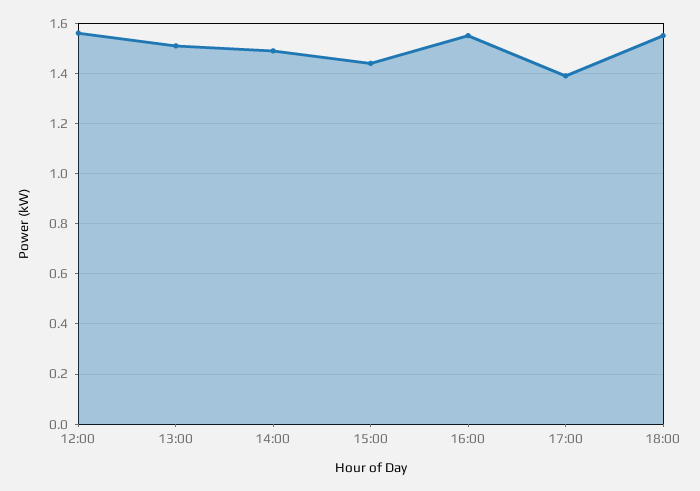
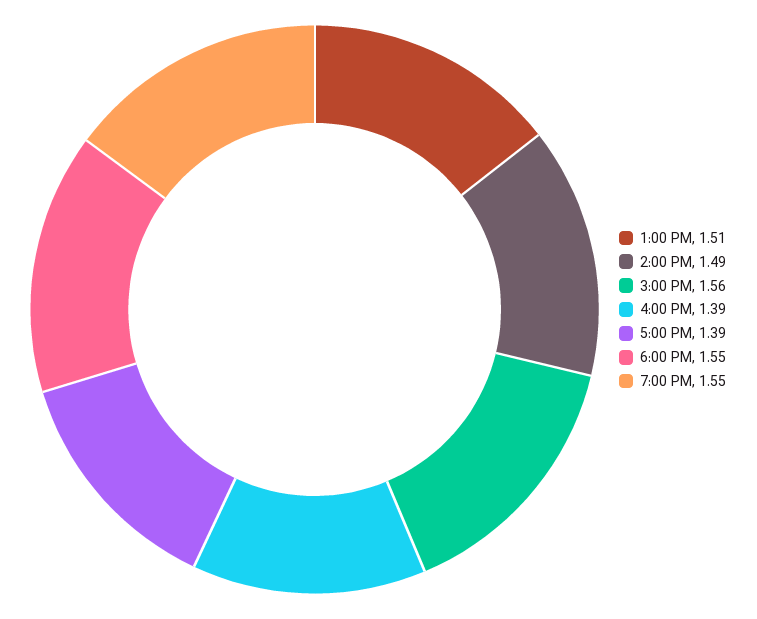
12:00: 1.55 -> none
15:00: 1.45 -> 1.56
16:00: 1.55 -> 1.39
7:00 PM: none -> 1.55

